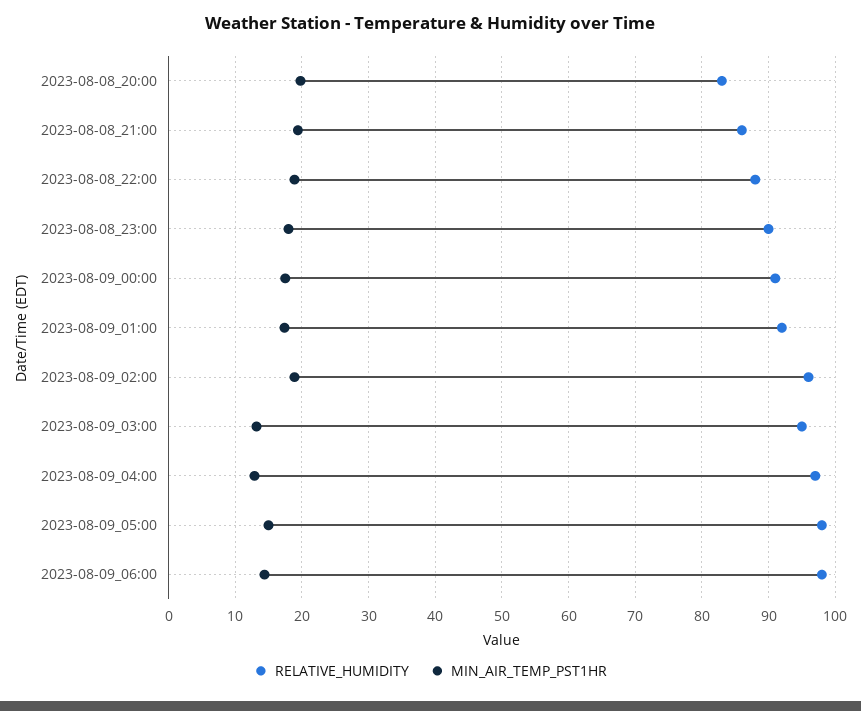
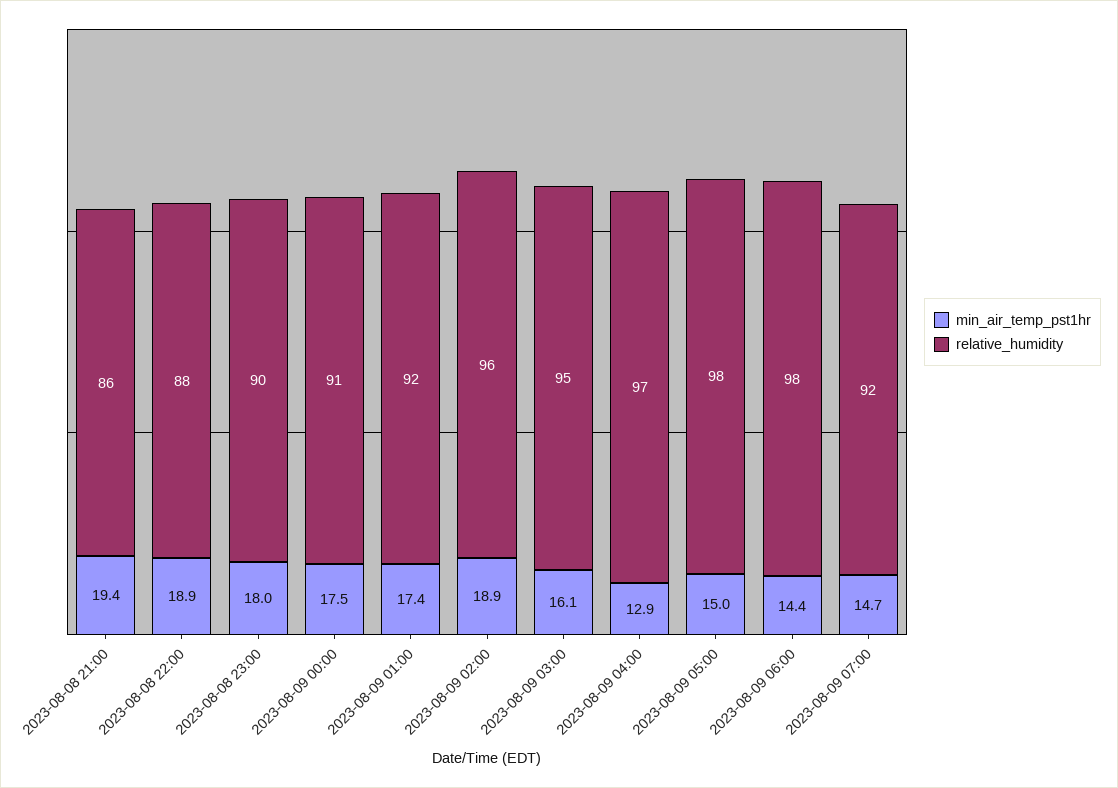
RELATIVE_HUMIDITY, 2023-08-08_20:00: 83 -> none
MIN_AIR_TEMP_PST1HR, 2023-08-08_20:00: 20 -> none
MIN_AIR_TEMP_PST1HR, 2023-08-09_03:00: 13 -> 16.1
MIN_AIR_TEMP_PST1HR, 2023-08-09 07:00: none -> 14.7
RELATIVE_HUMIDITY, 2023-08-09 07:00: none -> 92

